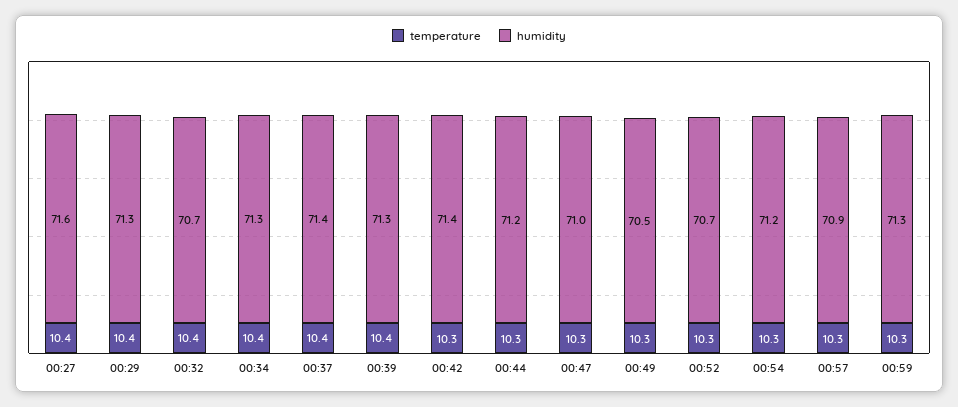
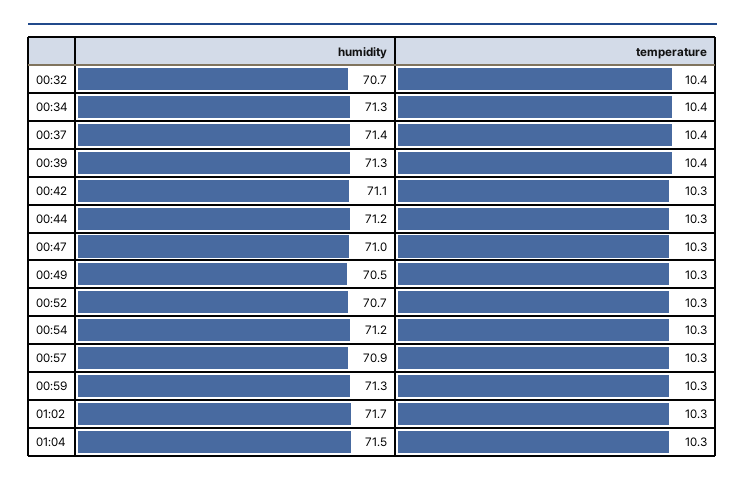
temperature, 00:27: 10.4 -> none
humidity, 00:27: 71.6 -> none
temperature, 00:29: 10.4 -> none
humidity, 00:29: 71.3 -> none
humidity, 00:42: 71.4 -> 71.1
humidity, 01:02: none -> 71.7
temperature, 01:02: none -> 10.3
humidity, 01:04: none -> 71.5
temperature, 01:04: none -> 10.3

